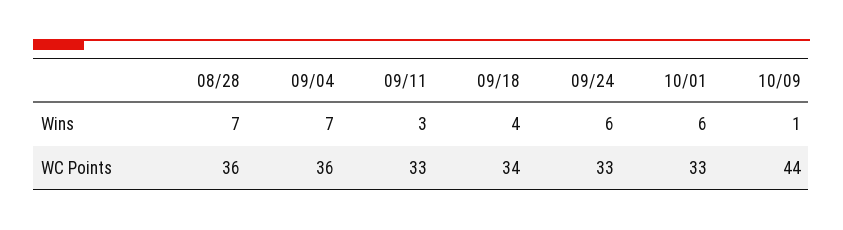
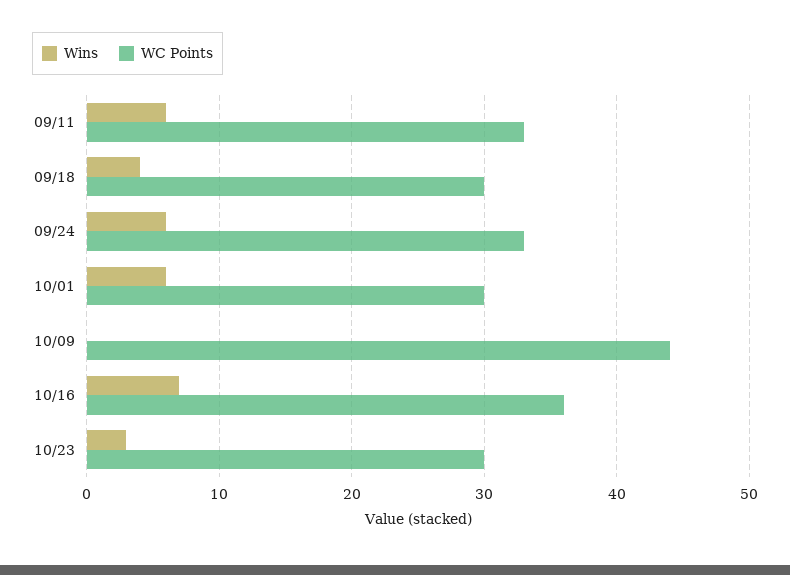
Wins, 08/28: 7 -> none
Wins, 09/04: 7 -> none
Wins, 09/11: 3 -> 6
Wins, 10/09: 1 -> 0
WC Points, 08/28: 36 -> none
WC Points, 09/04: 36 -> none
WC Points, 09/18: 34 -> 30
WC Points, 10/01: 33 -> 30
Wins, 10/16: none -> 7
WC Points, 10/16: none -> 36
Wins, 10/23: none -> 3
WC Points, 10/23: none -> 30

